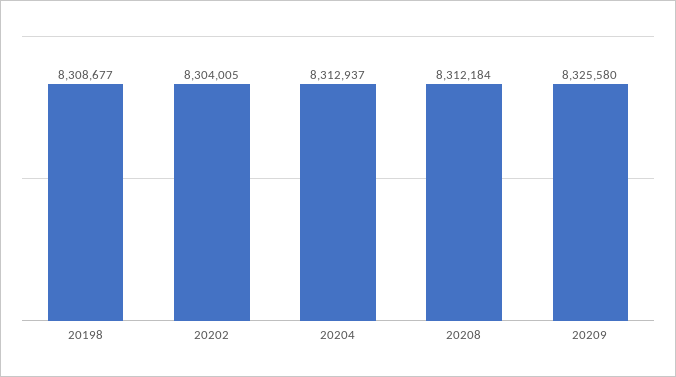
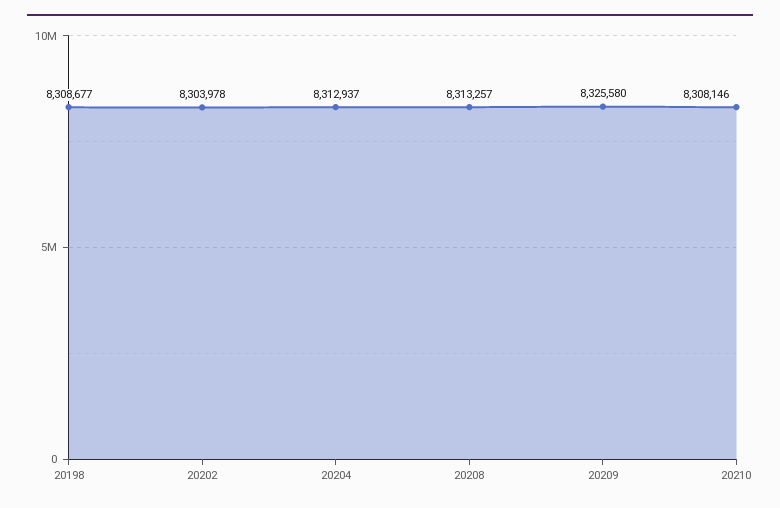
20202: 8304005 -> 8303978
20208: 8312184 -> 8313257
20210: none -> 8308146

